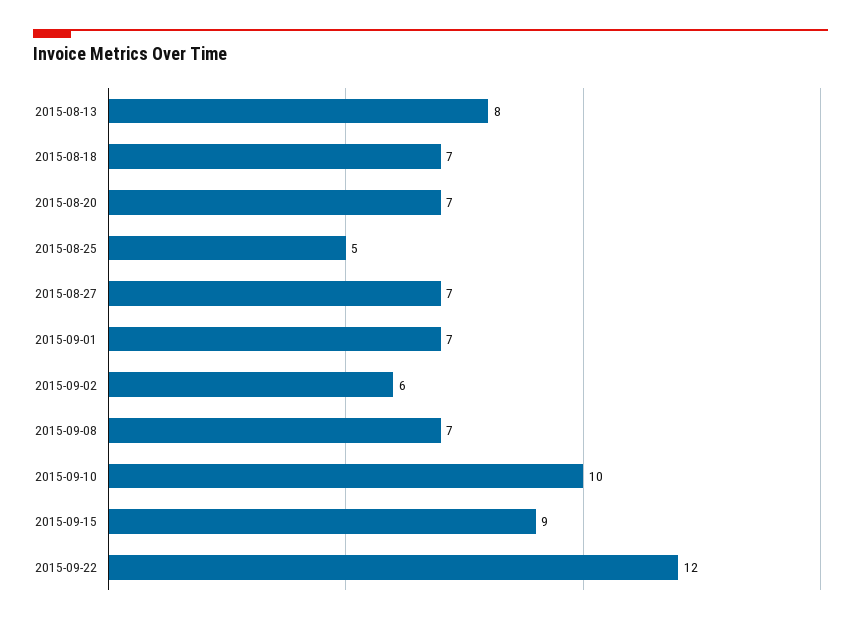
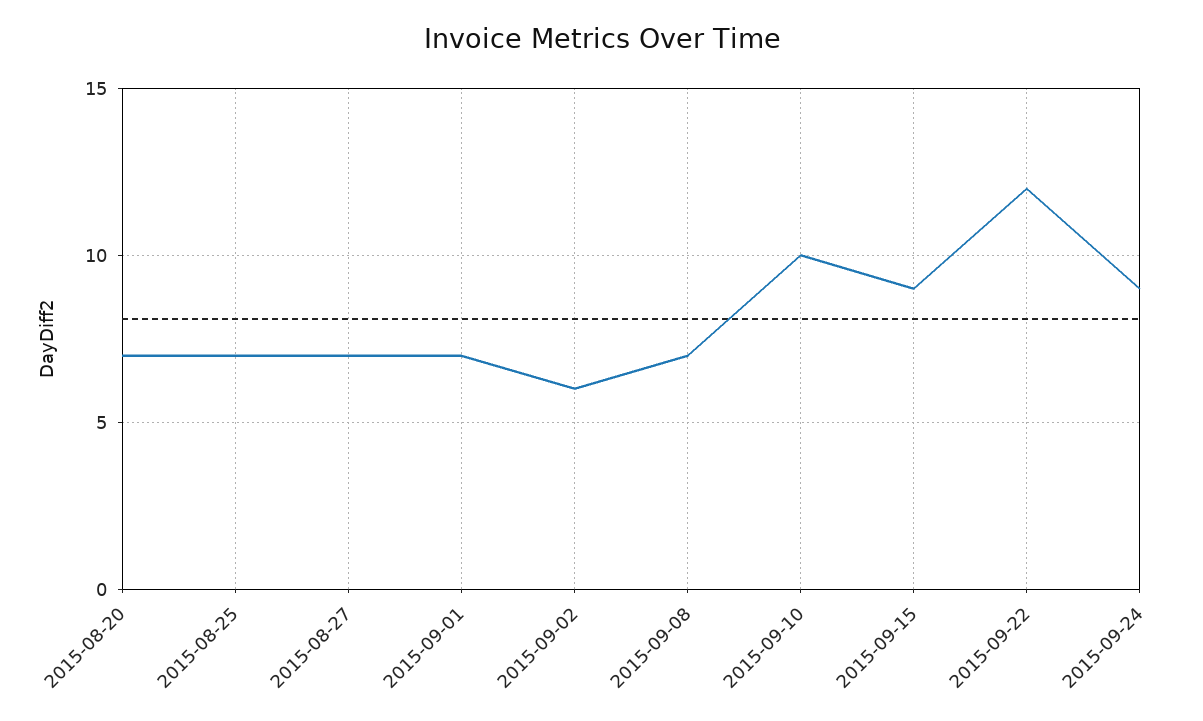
2015-08-13: 8 -> none
2015-08-18: 7 -> none
2015-08-25: 5 -> 7
2015-09-24: none -> 9

